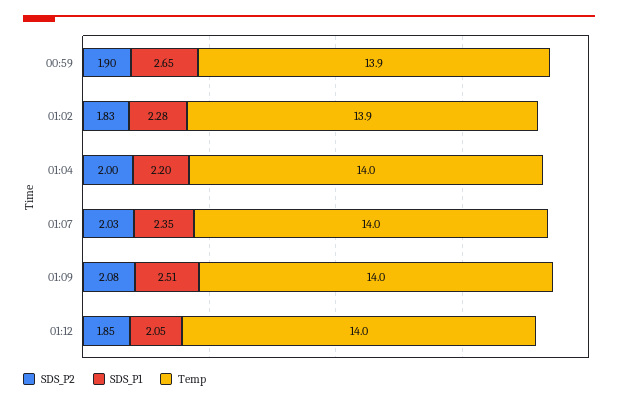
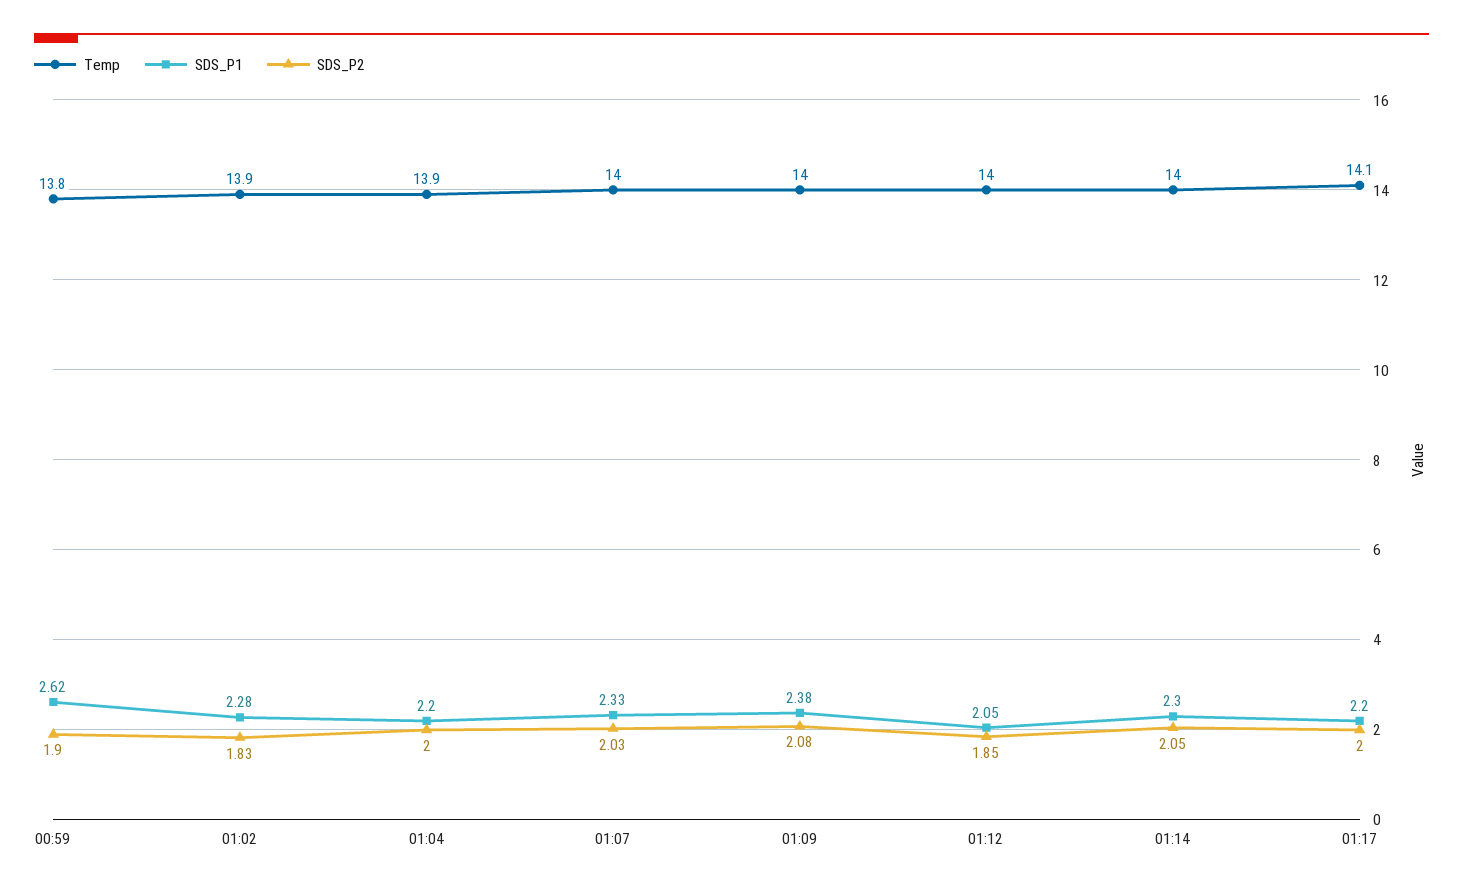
SDS_P1, 00:59: 2.65 -> 2.62
Temp, 00:59: 13.9 -> 13.8
Temp, 01:04: 14 -> 13.9
SDS_P1, 01:07: 2.35 -> 2.33
SDS_P1, 01:09: 2.51 -> 2.38
Temp, 01:14: none -> 14
SDS_P1, 01:14: none -> 2.3
SDS_P2, 01:14: none -> 2.05
Temp, 01:17: none -> 14.1
SDS_P1, 01:17: none -> 2.2
SDS_P2, 01:17: none -> 2

